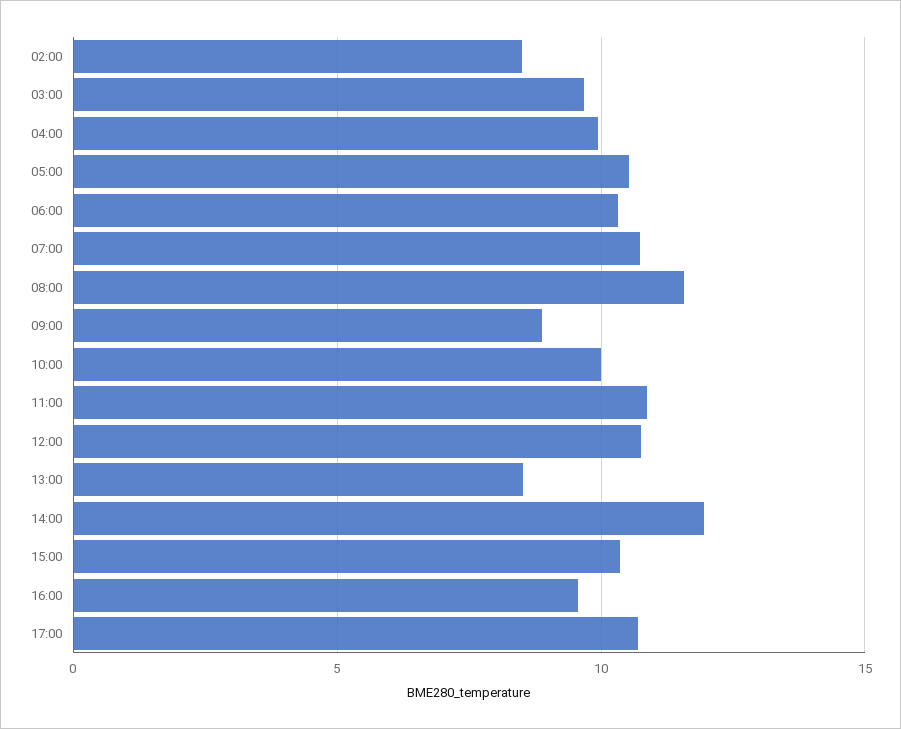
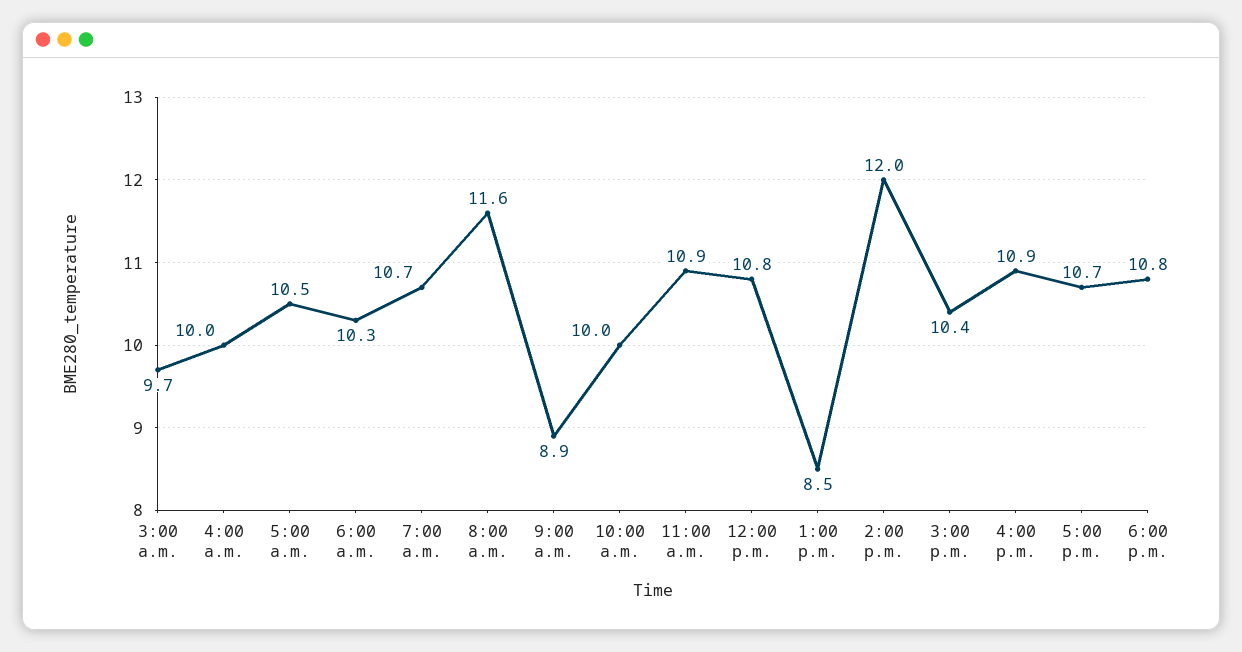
02:00: 8.5 -> none
16:00: 9.5 -> 10.9
6:00 p.m.: none -> 10.8

